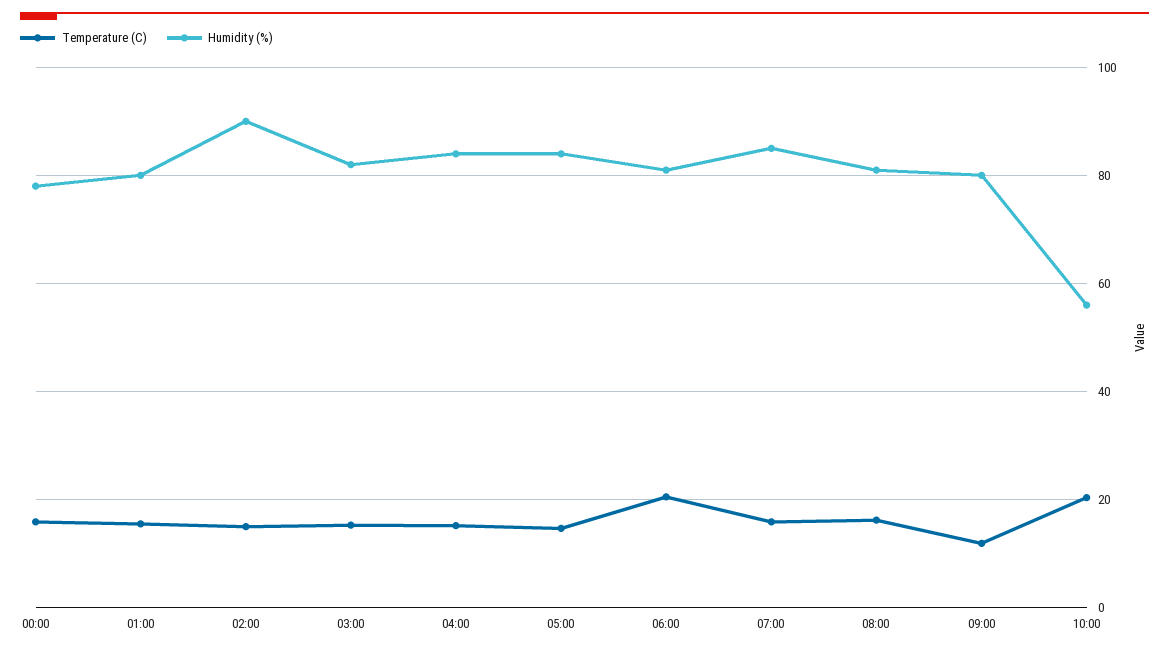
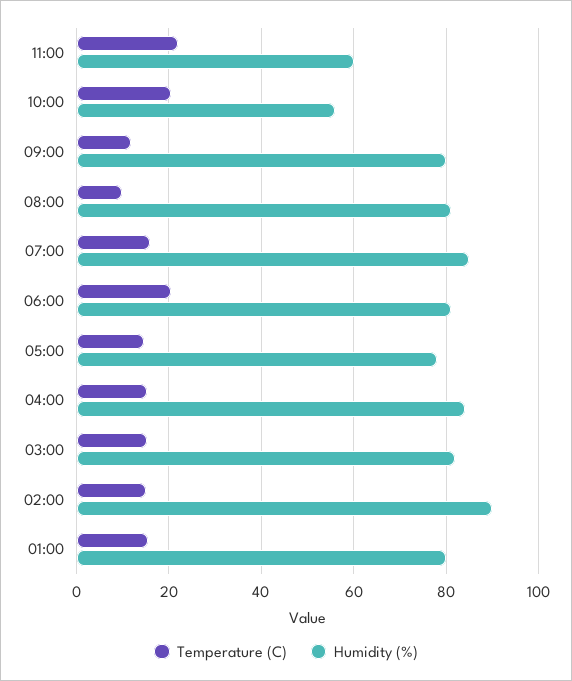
Temperature (C), 00:00: 16 -> none
Humidity (%), 00:00: 78 -> none
Humidity (%), 05:00: 84 -> 78
Temperature (C), 08:00: 16 -> 10
Temperature (C), 11:00: none -> 22
Humidity (%), 11:00: none -> 60

